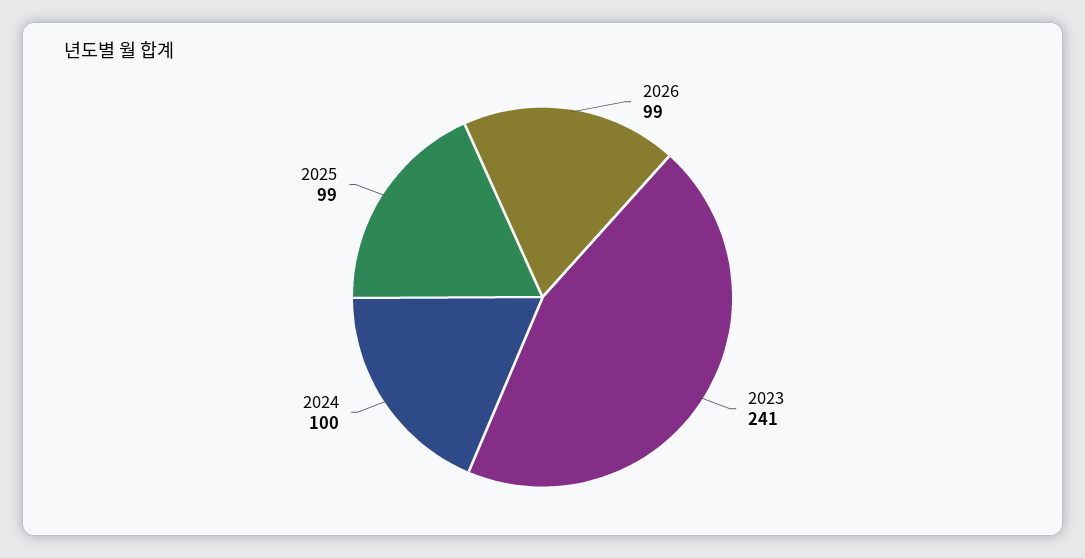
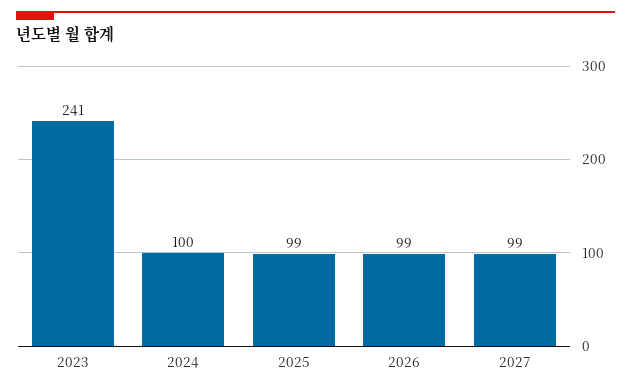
2027: none -> 99

